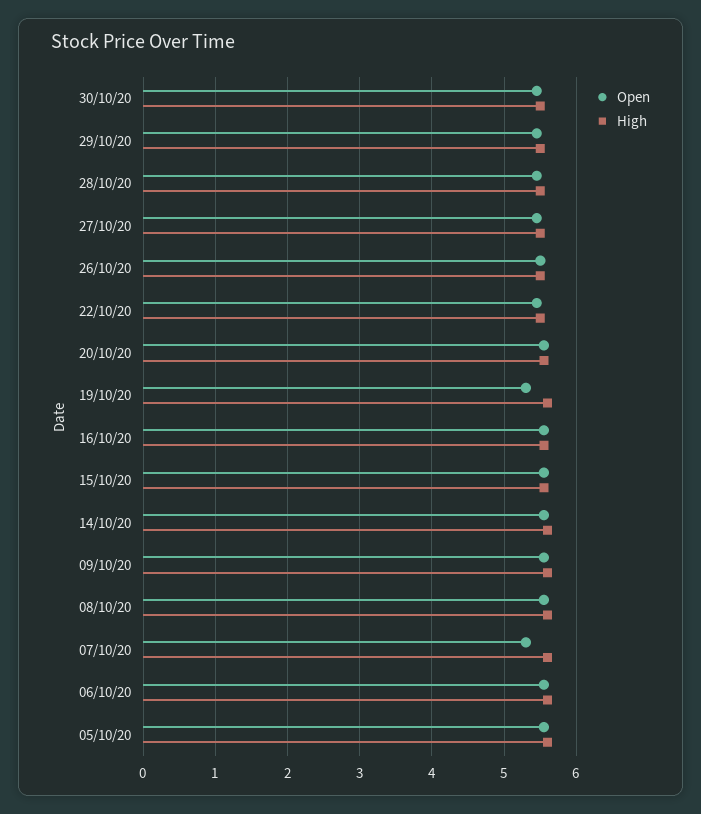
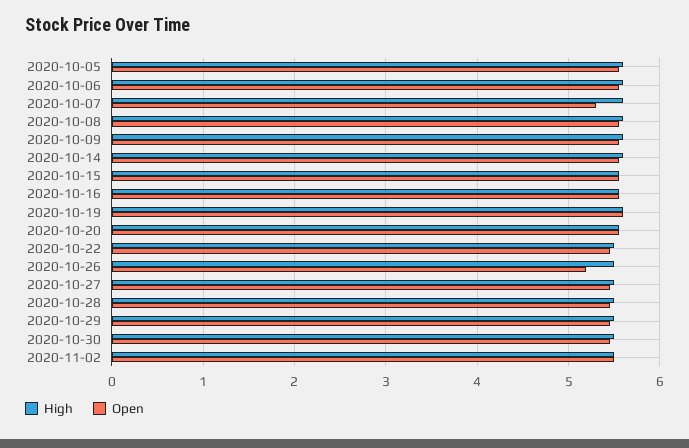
Open, 26/10/20: 5.5 -> 5.2
Open, 19/10/20: 5.3 -> 5.6
High, 2020-11-02: none -> 5.5
Open, 2020-11-02: none -> 5.5

